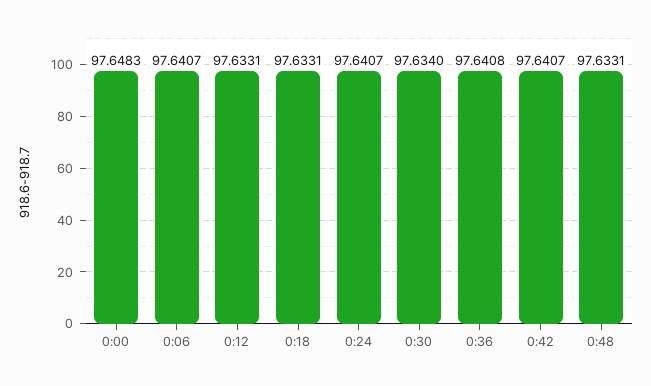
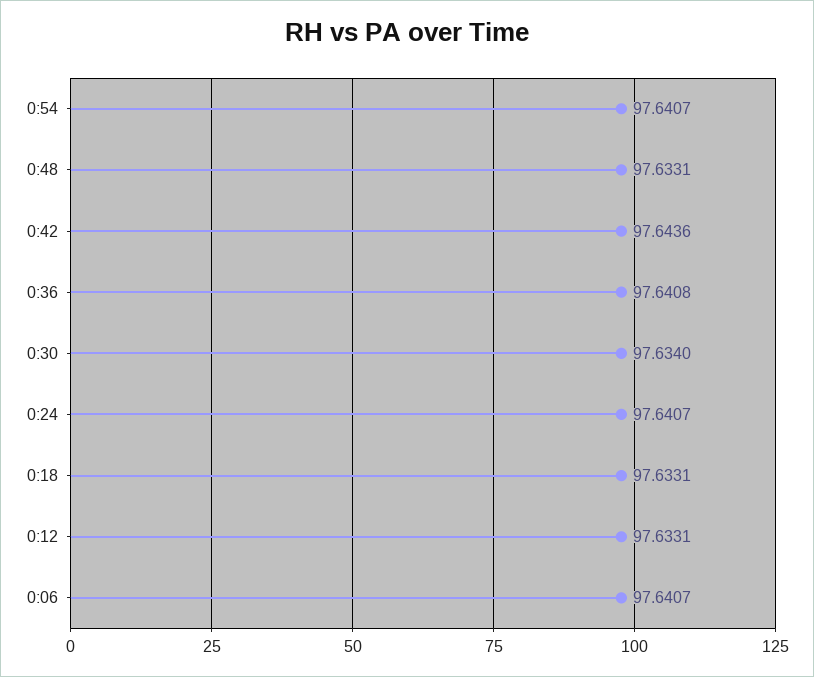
0:00: 97.6483 -> none
0:42: 97.6407 -> 97.6436
0:54: none -> 97.6407

